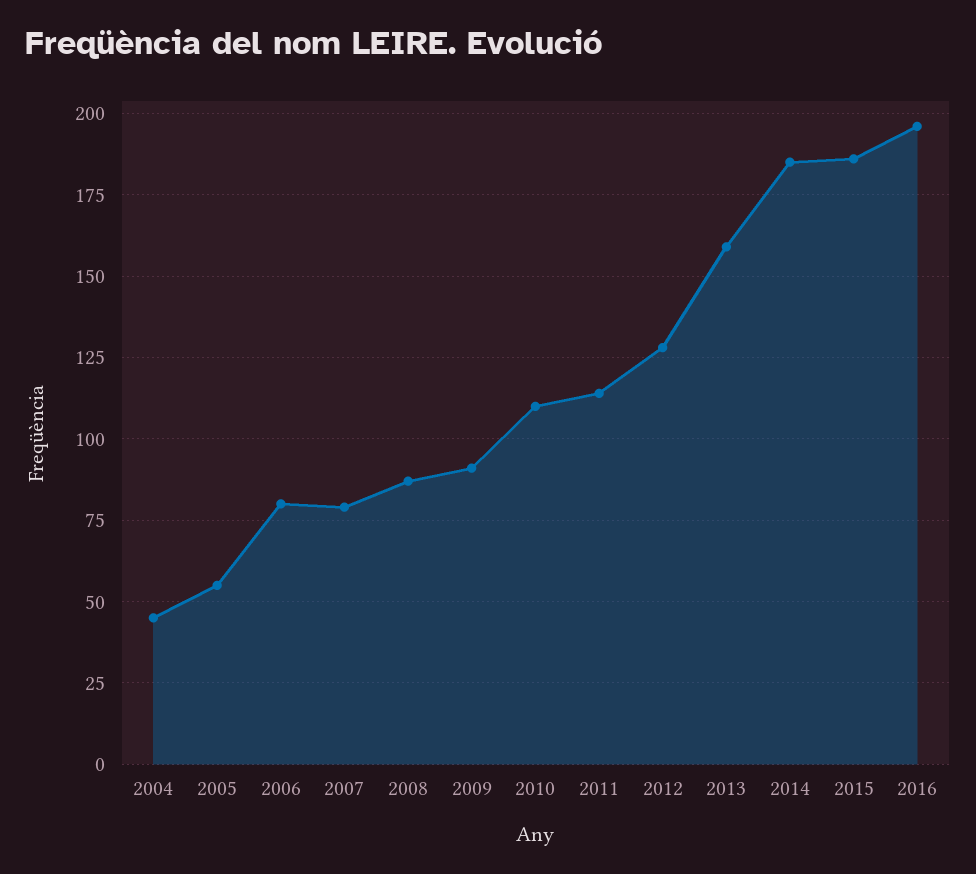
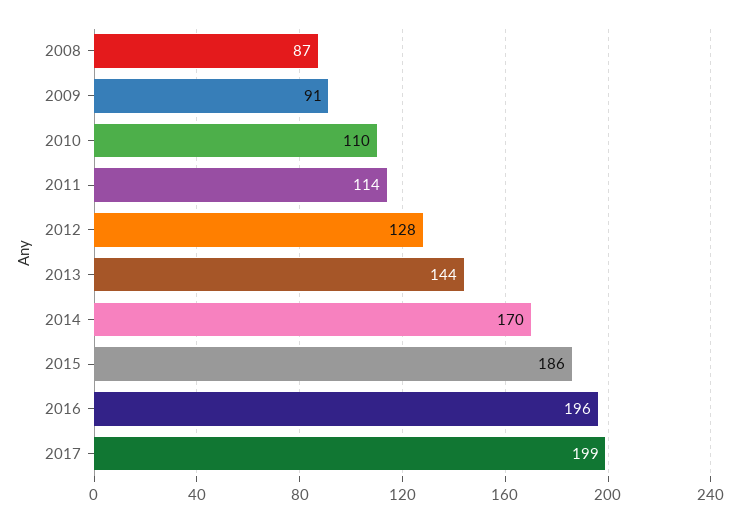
2004: 45 -> none
2005: 55 -> none
2006: 80 -> none
2007: 80 -> none
2013: 160 -> 144
2014: 185 -> 170
2017: none -> 199

